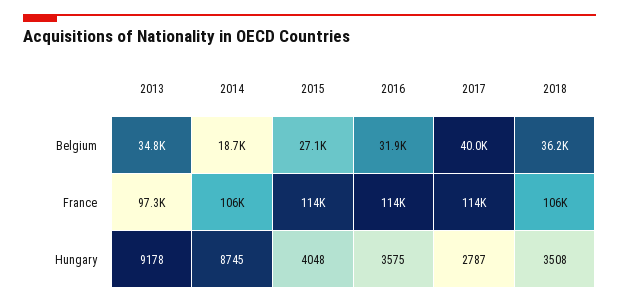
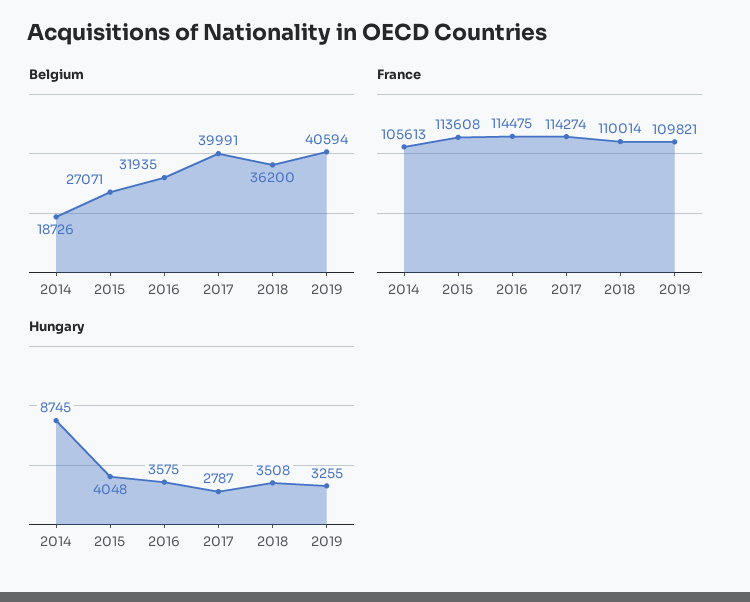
Belgium, 2013: 34800 -> none
France, 2013: 97300 -> none
France, 2018: 106000 -> 110014
Hungary, 2013: 9178 -> none
Belgium, 2019: none -> 40594
France, 2019: none -> 109821
Hungary, 2019: none -> 3255

